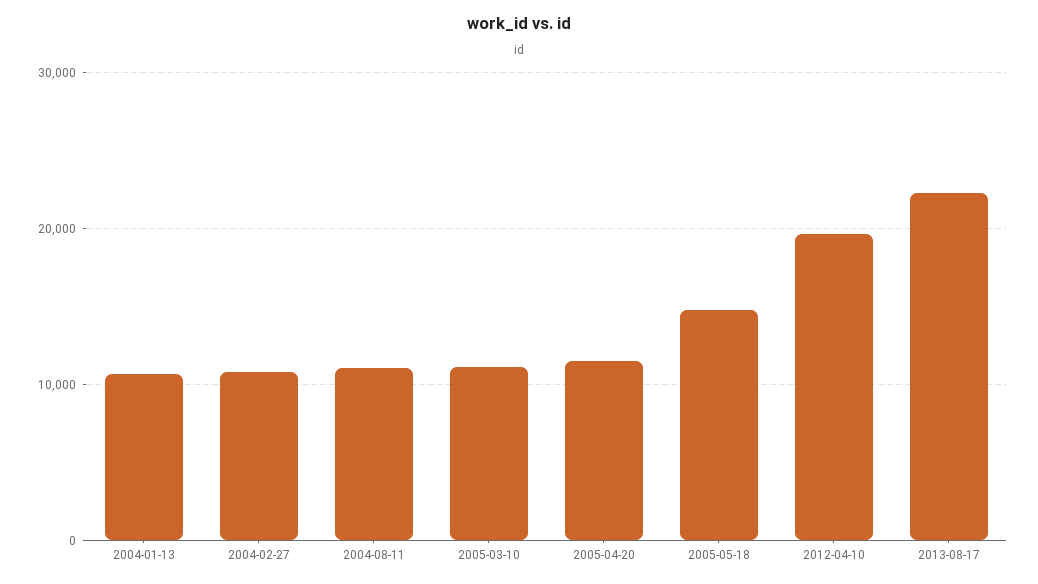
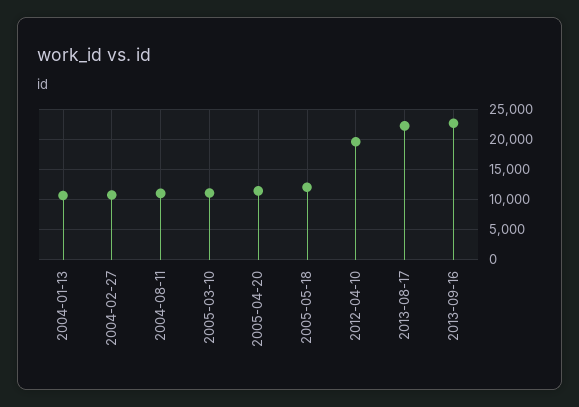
2005-05-18: 15000 -> 12000
2013-09-16: none -> 23000

